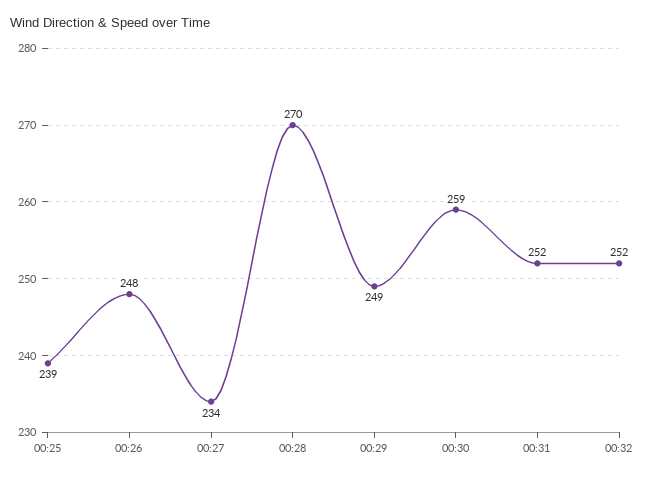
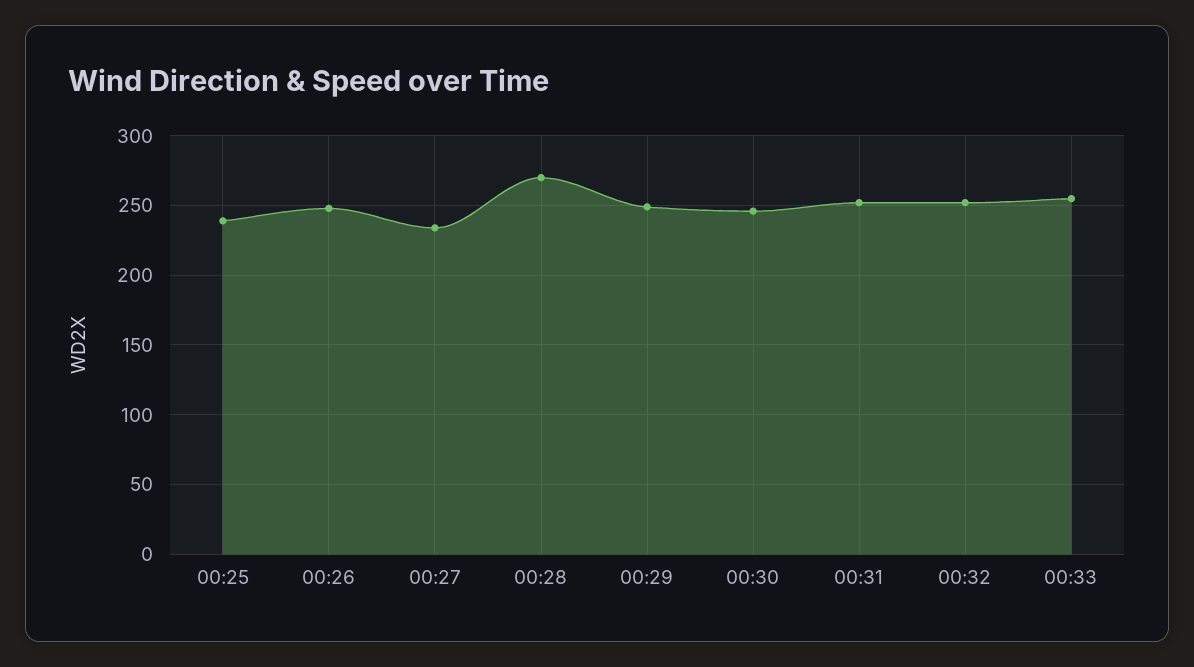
00:30: 259 -> 245
00:33: none -> 255

